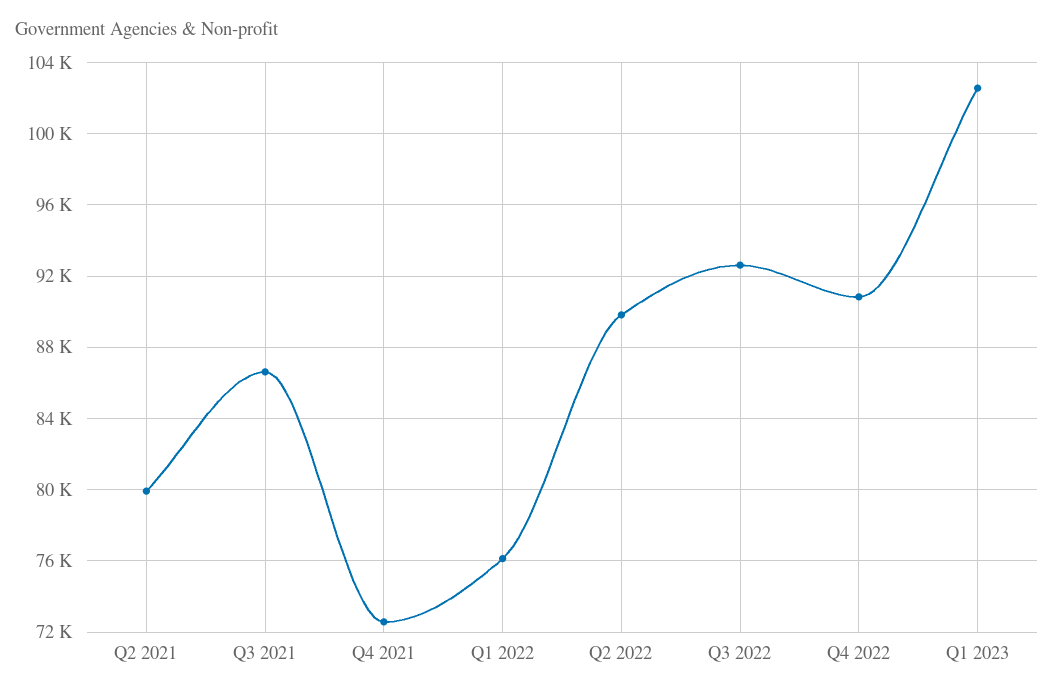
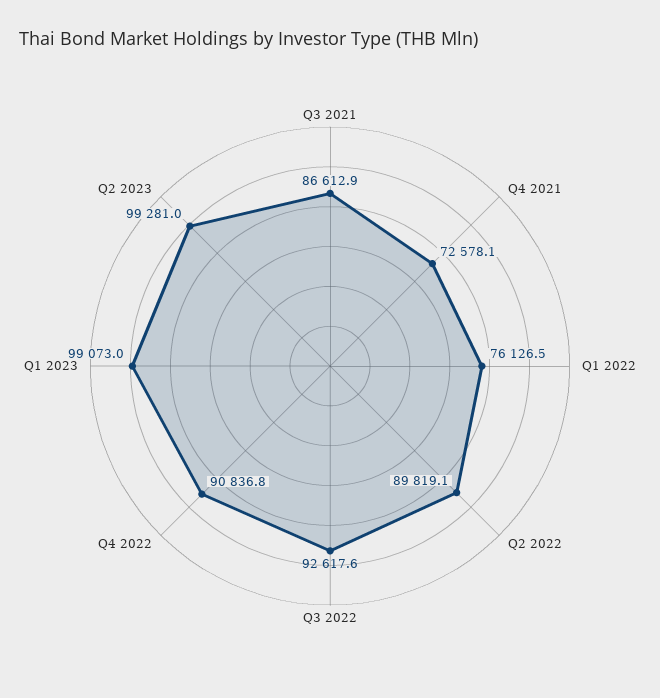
Q2 2021: 80000 -> none
Q1 2023: 102500 -> 99073
Q2 2023: none -> 99281

